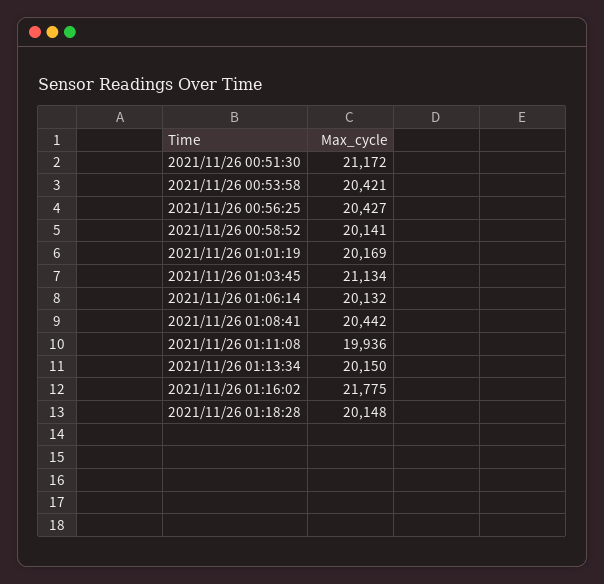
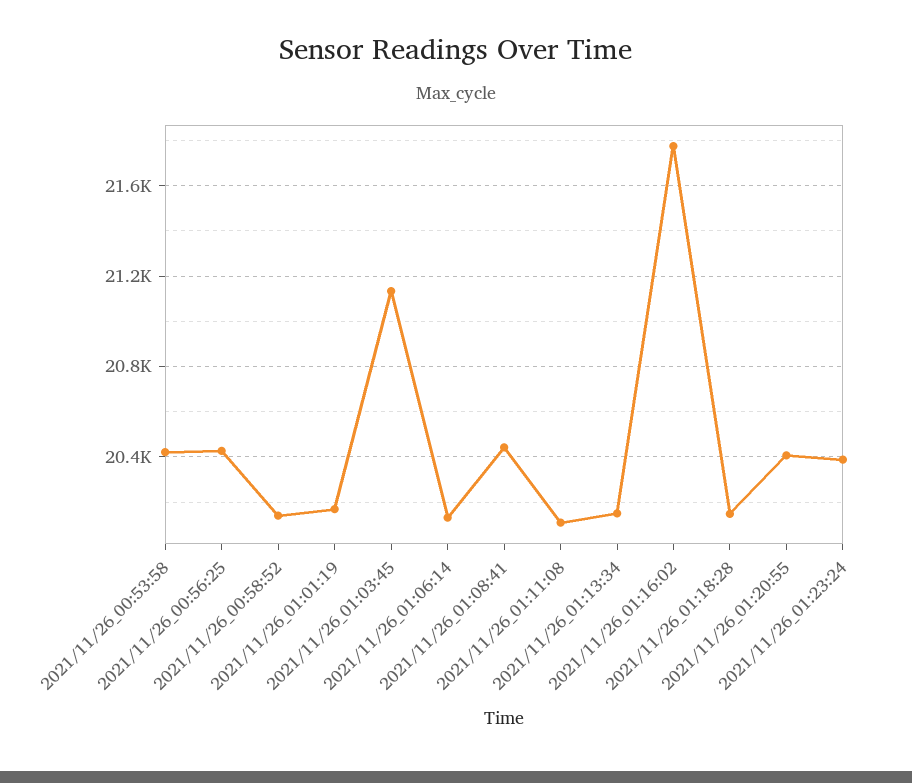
2021/11/26 00:51:30: 21172 -> none
2021/11/26 01:11:08: 19936 -> 20100
2021/11/26_01:20:55: none -> 20400
2021/11/26_01:23:24: none -> 20400

